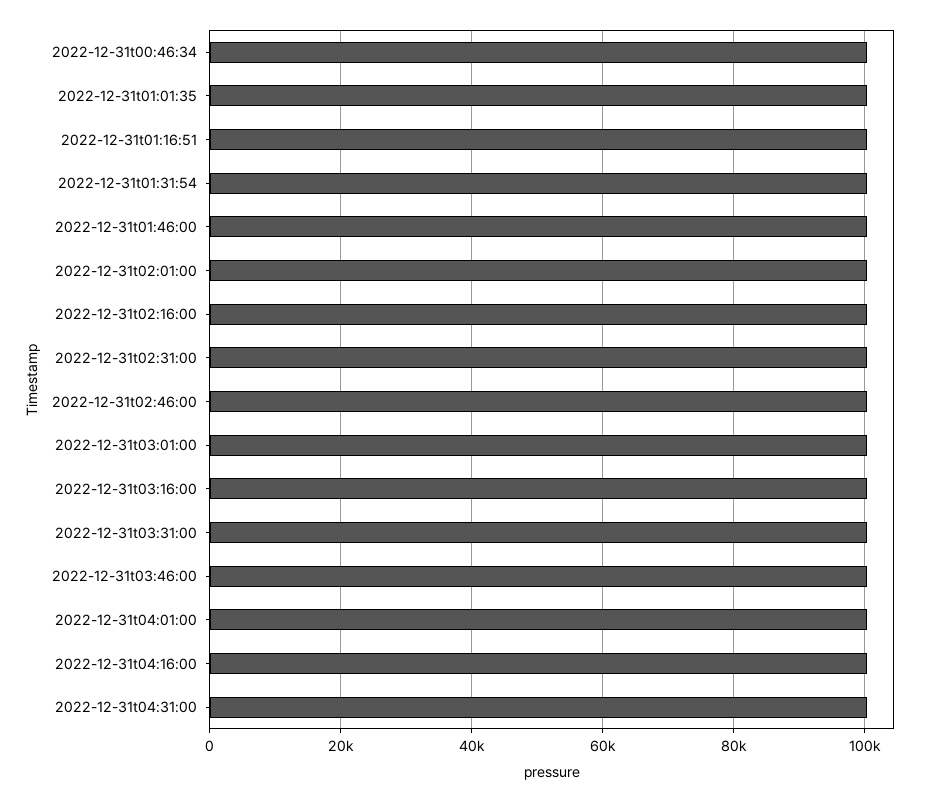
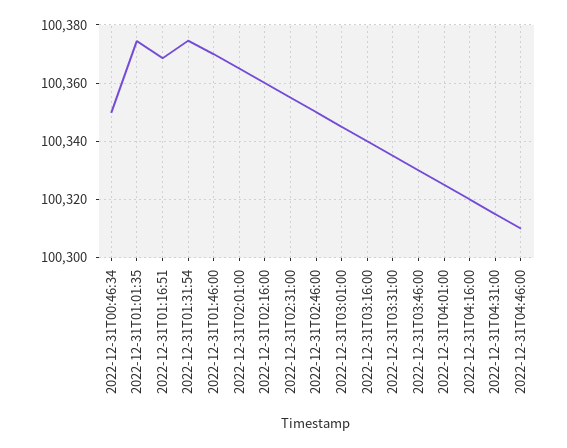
2022-12-31T04:46:00: none -> 100310

